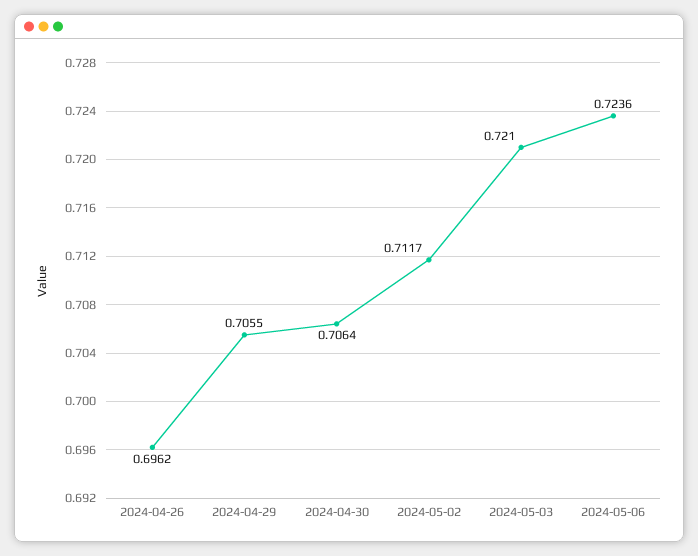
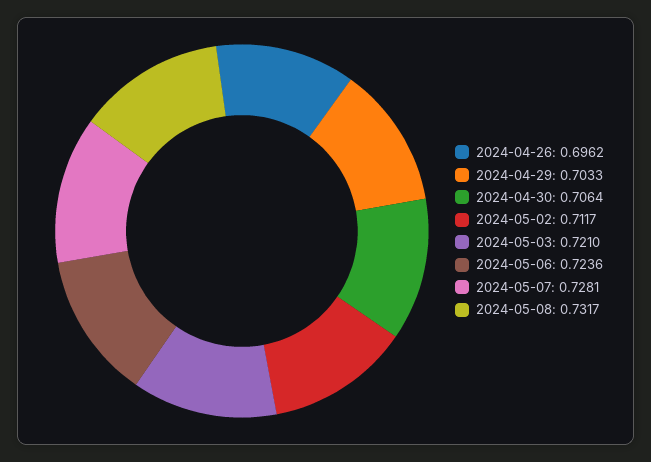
2024-04-29: 0.7055 -> 0.7033
2024-05-07: none -> 0.7281
2024-05-08: none -> 0.7317

